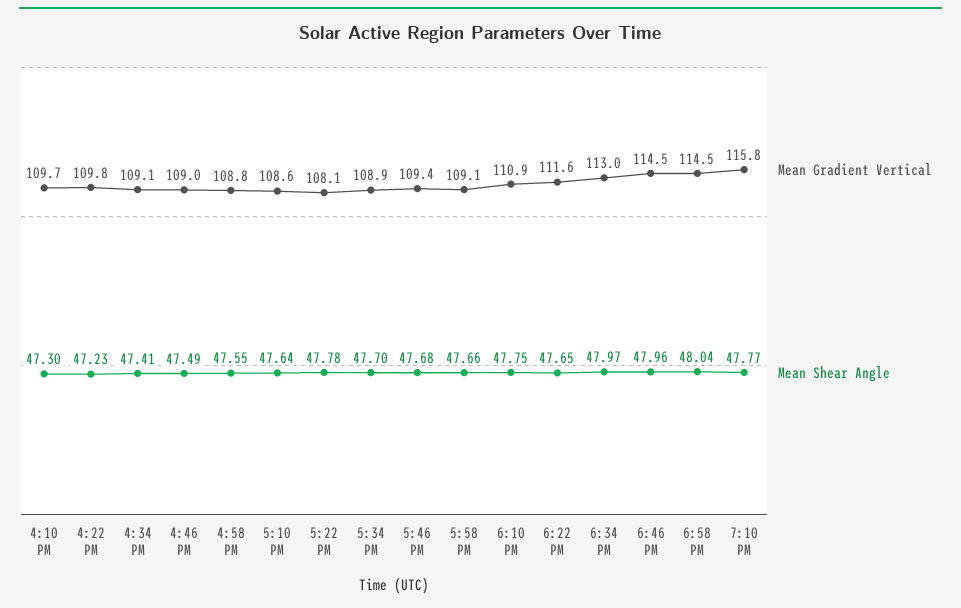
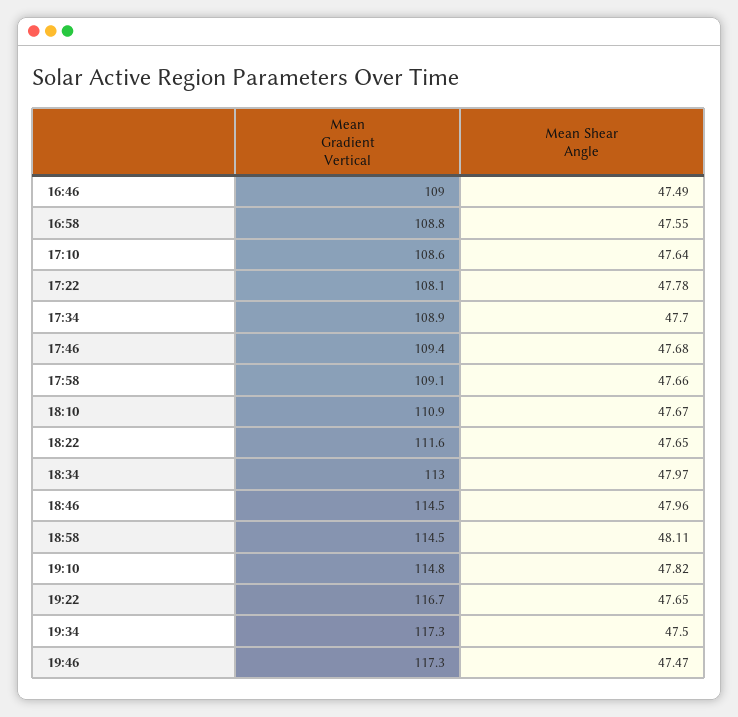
Mean Gradient Vertical, 4:10 PM: 109.7 -> none
Mean Shear Angle, 4:10 PM: 47.3 -> none
Mean Gradient Vertical, 4:22 PM: 109.8 -> none
Mean Shear Angle, 4:22 PM: 47.23 -> none
Mean Gradient Vertical, 4:34 PM: 109.1 -> none
Mean Shear Angle, 4:34 PM: 47.41 -> none
Mean Shear Angle, 6:10 PM: 47.75 -> 47.67
Mean Shear Angle, 6:58 PM: 48.04 -> 48.11
Mean Gradient Vertical, 7:10 PM: 115.8 -> 114.8
Mean Shear Angle, 7:10 PM: 47.77 -> 47.82
Mean Gradient Vertical, 19:22: none -> 116.7
Mean Shear Angle, 19:22: none -> 47.65
Mean Gradient Vertical, 19:34: none -> 117.3
Mean Shear Angle, 19:34: none -> 47.5
Mean Gradient Vertical, 19:46: none -> 117.3
Mean Shear Angle, 19:46: none -> 47.47

